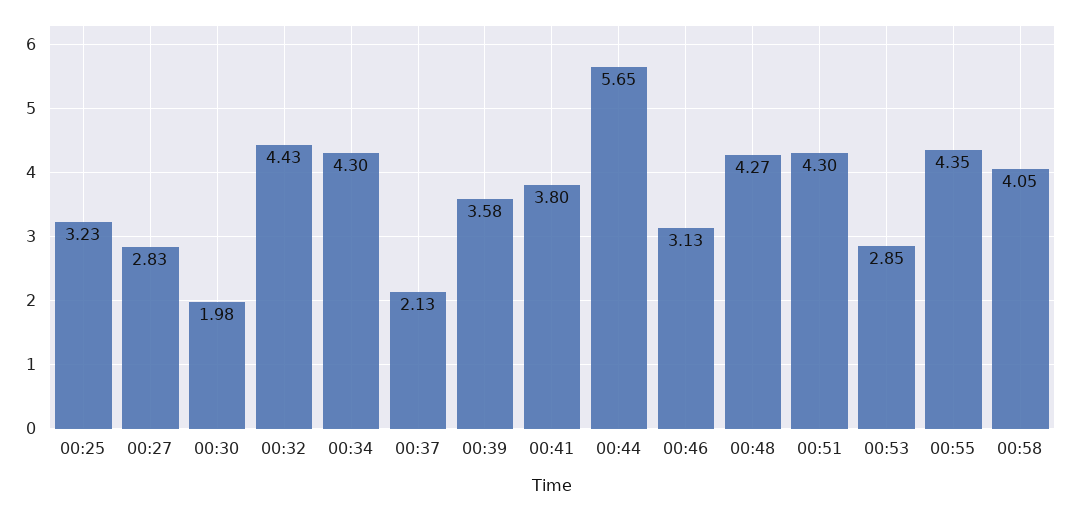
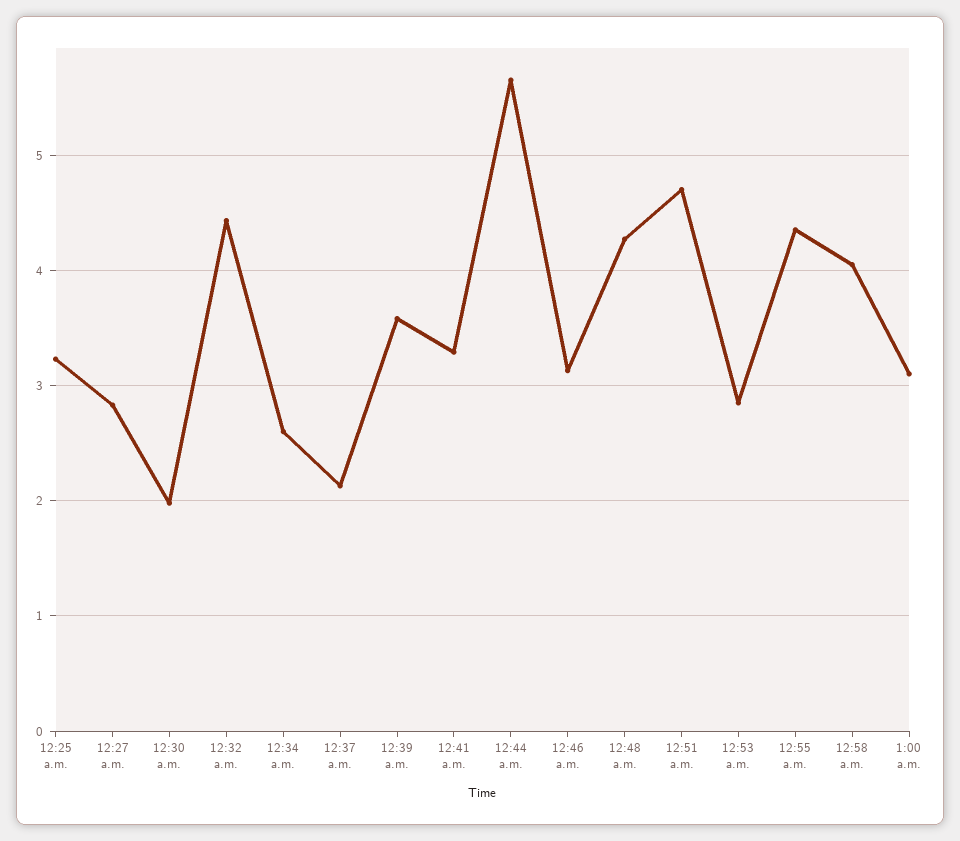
00:34: 4.3 -> 2.6
00:41: 3.8 -> 3.3
00:51: 4.3 -> 4.7
1:00 a.m.: none -> 3.1

